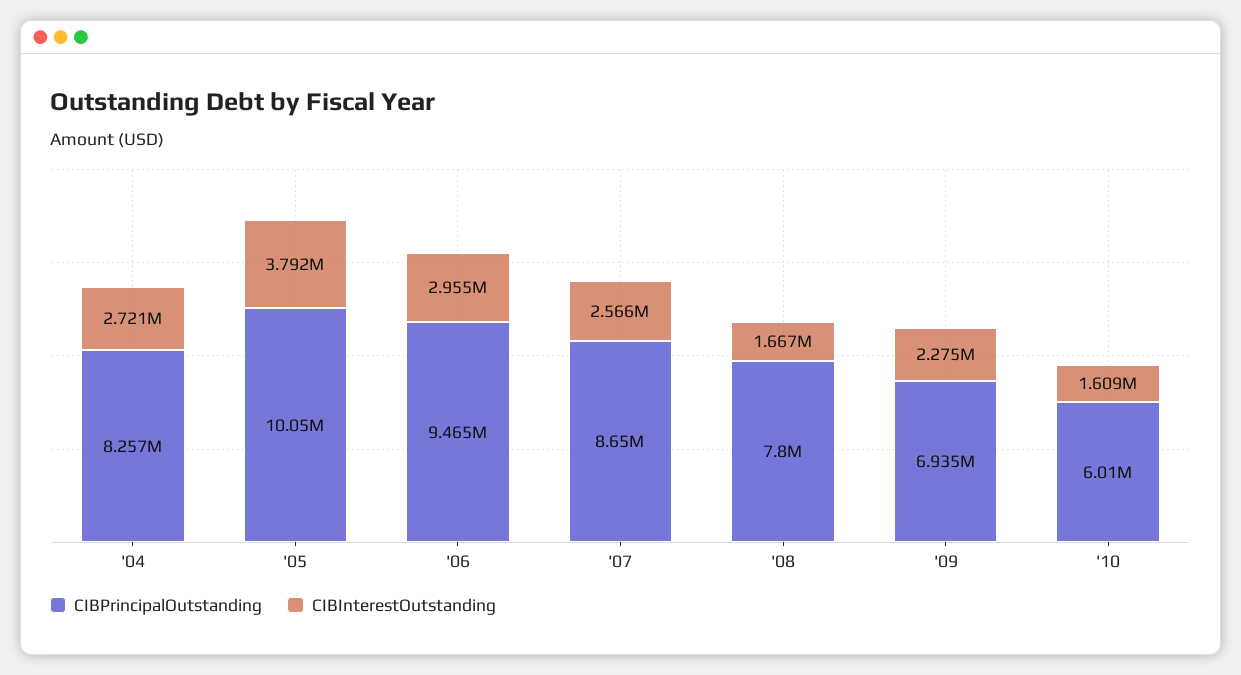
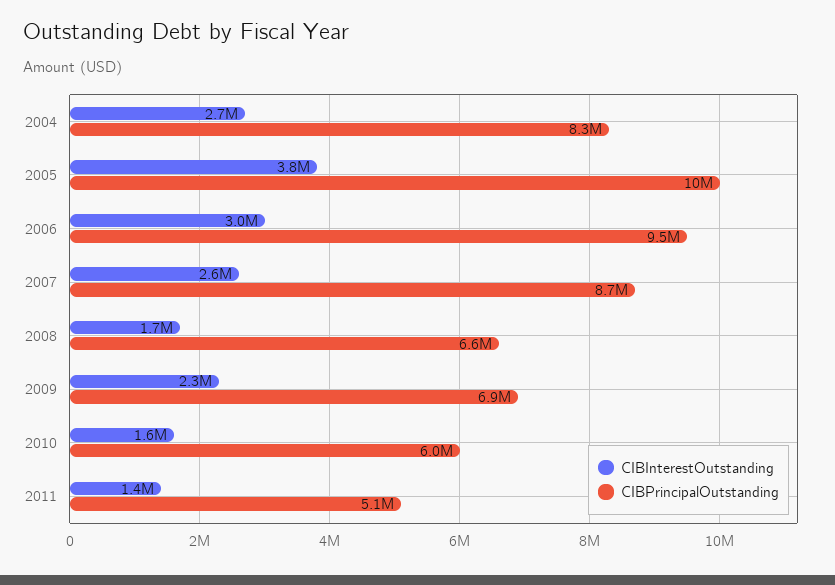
CIBPrincipalOutstanding, '08: 7800000 -> 6600000
CIBInterestOutstanding, 2011: none -> 1400000
CIBPrincipalOutstanding, 2011: none -> 5100000

